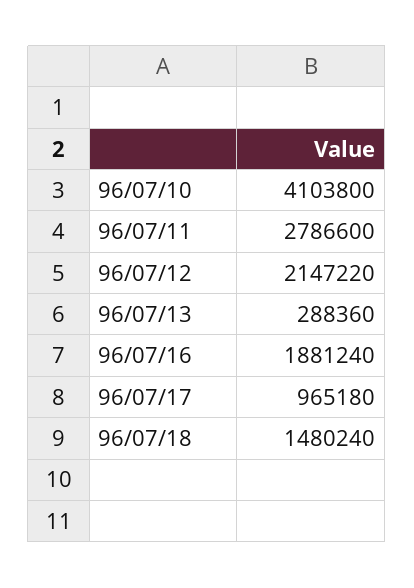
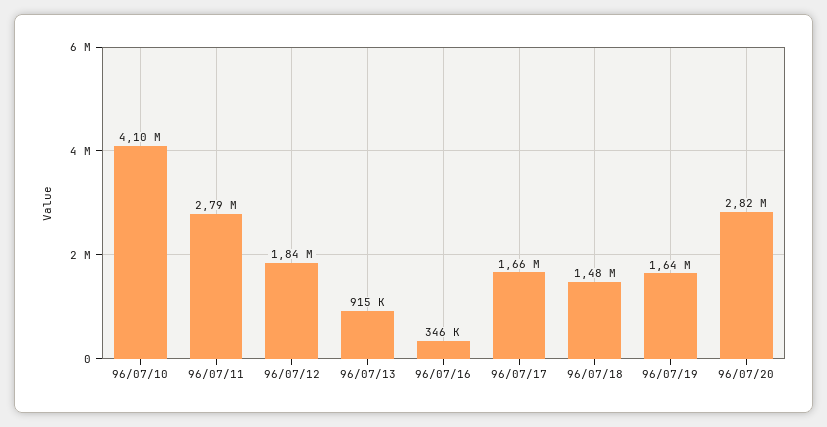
96/07/12: 2147220 -> 1840000
96/07/13: 288360 -> 915000
96/07/16: 1881240 -> 346000
96/07/17: 965180 -> 1660000
96/07/19: none -> 1640000
96/07/20: none -> 2820000

